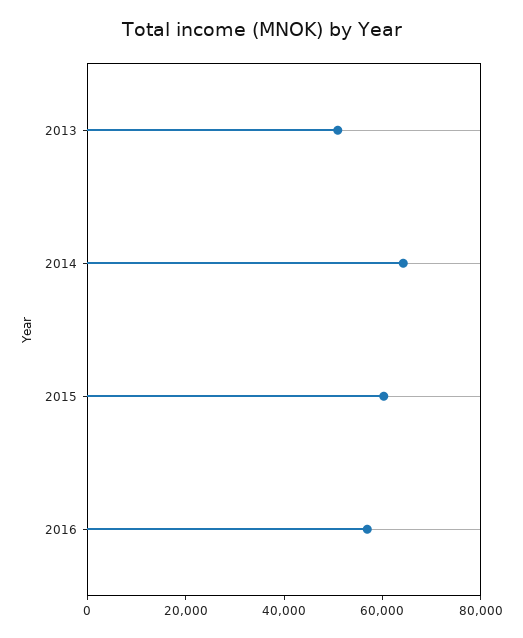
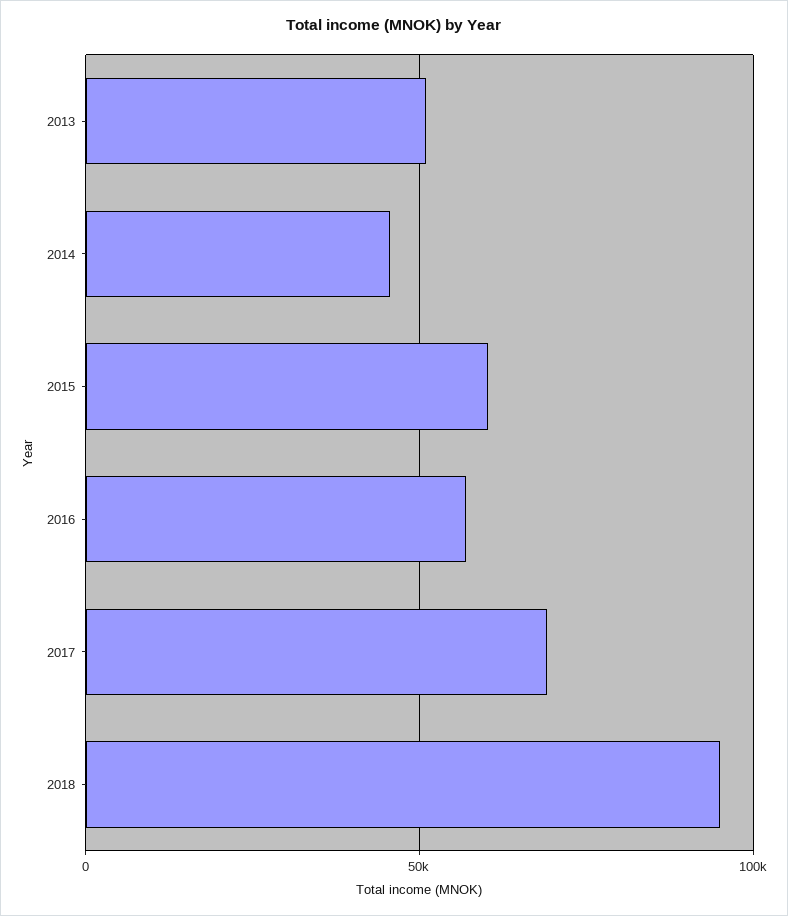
2014: 65000 -> 45000
2017: none -> 70000
2018: none -> 95000

